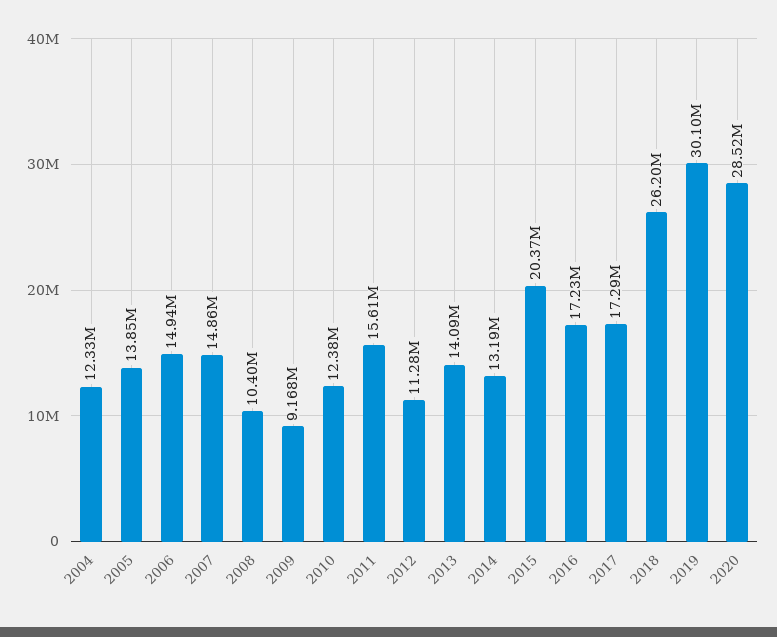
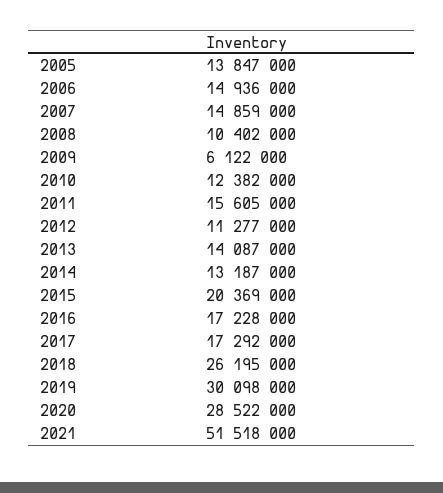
2004: 12330000 -> none
2009: 9168000 -> 6122000
2021: none -> 51518000

